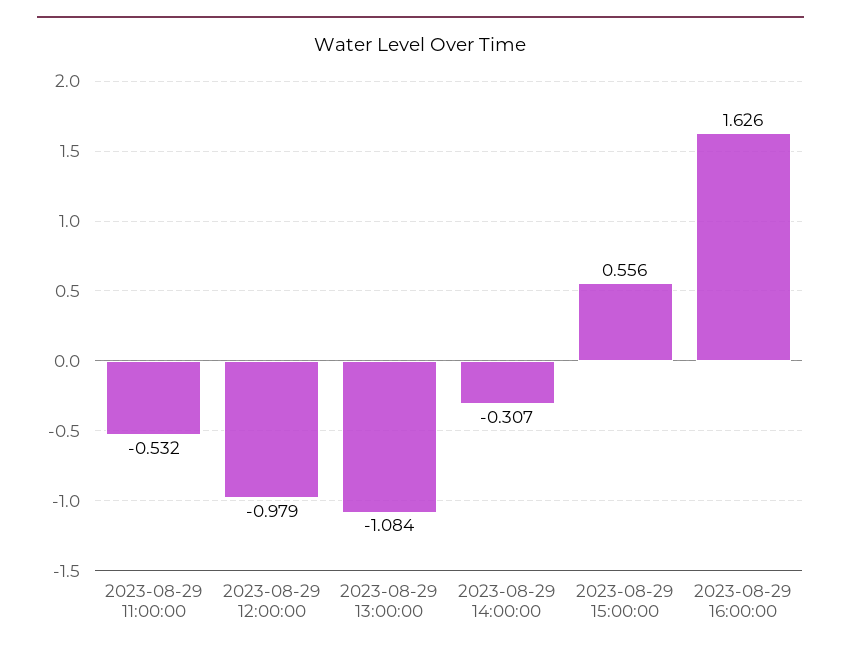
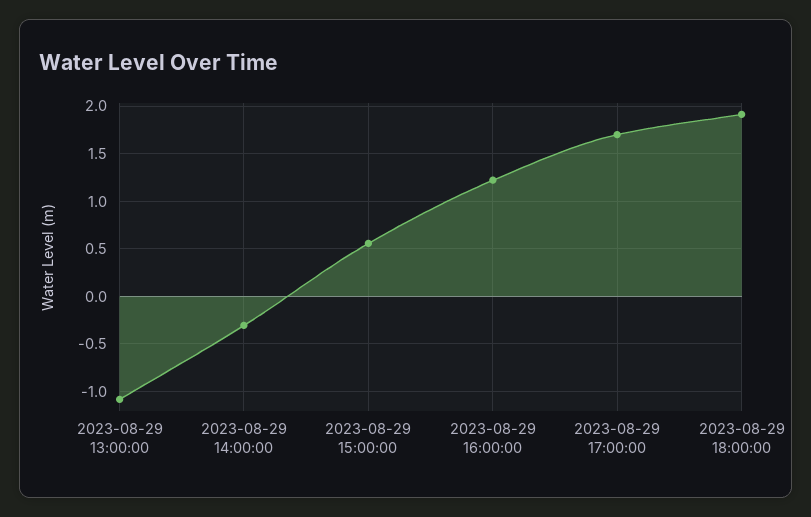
2023-08-29 11:00:00: -0.532 -> none
2023-08-29 12:00:00: -0.979 -> none
2023-08-29 16:00:00: 1.626 -> 1.2
2023-08-29 17:00:00: none -> 1.7
2023-08-29 18:00:00: none -> 1.9

